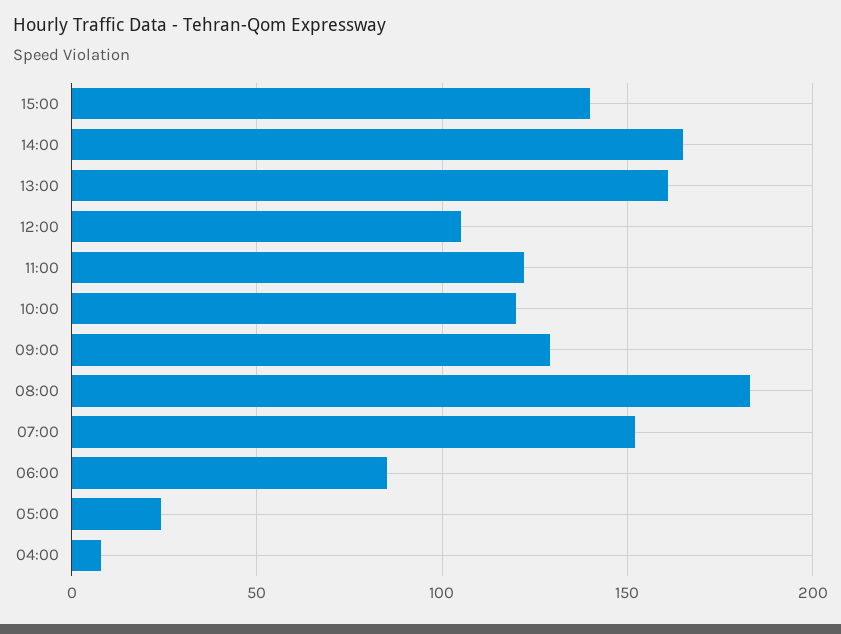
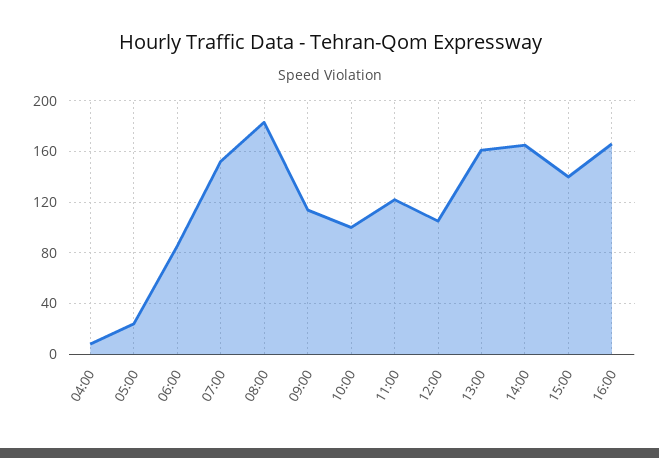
10:00: 120 -> 100
09:00: 130 -> 115
16:00: none -> 165

